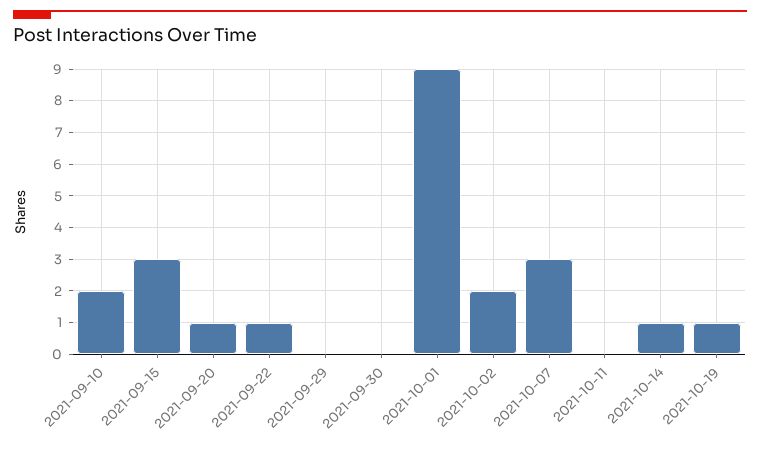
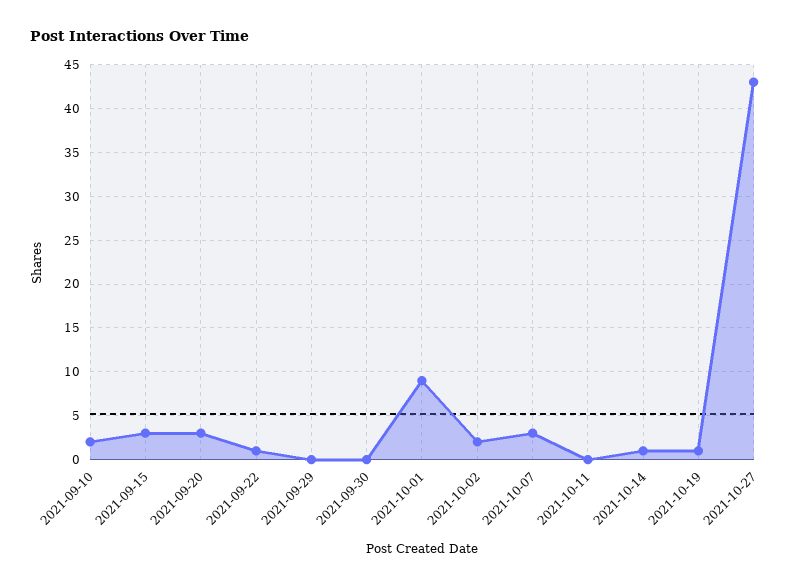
2021-09-20: 1 -> 3
2021-10-27: none -> 43

